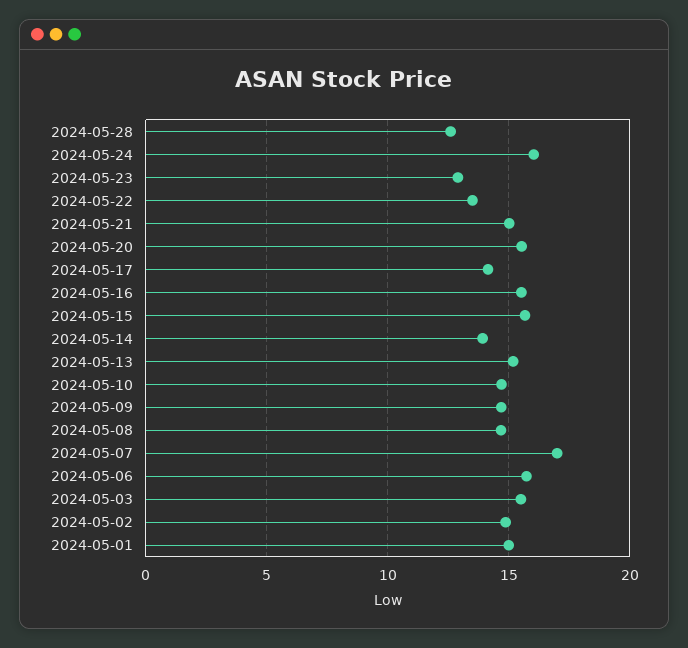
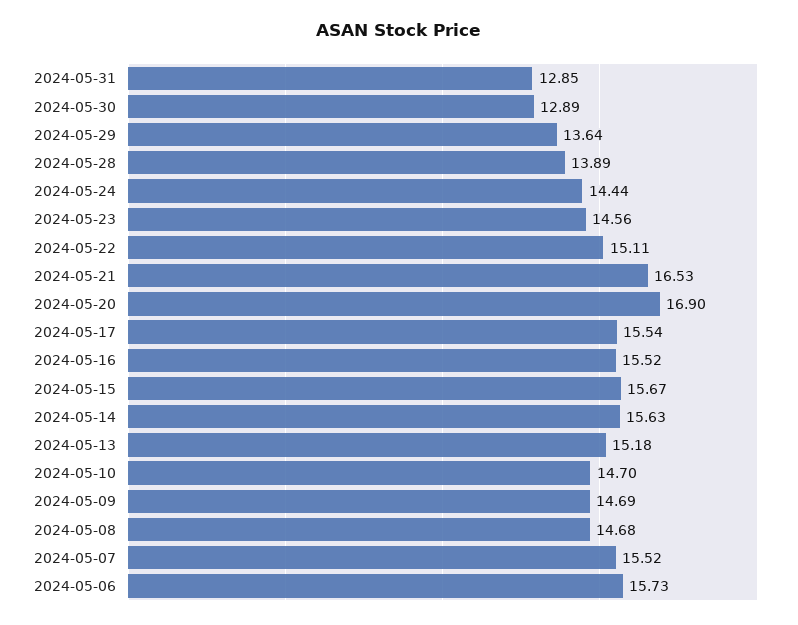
2024-05-28: 12.5 -> 13.89
2024-05-24: 16 -> 14.44
2024-05-23: 13 -> 14.56
2024-05-22: 13.5 -> 15.11
2024-05-21: 15 -> 16.53
2024-05-20: 15.5 -> 16.9
2024-05-17: 14 -> 15.54
2024-05-14: 14 -> 15.63
2024-05-07: 17 -> 15.52
2024-05-03: 15.5 -> none
2024-05-02: 15 -> none
2024-05-01: 15 -> none
2024-05-31: none -> 12.85
2024-05-30: none -> 12.89
2024-05-29: none -> 13.64

